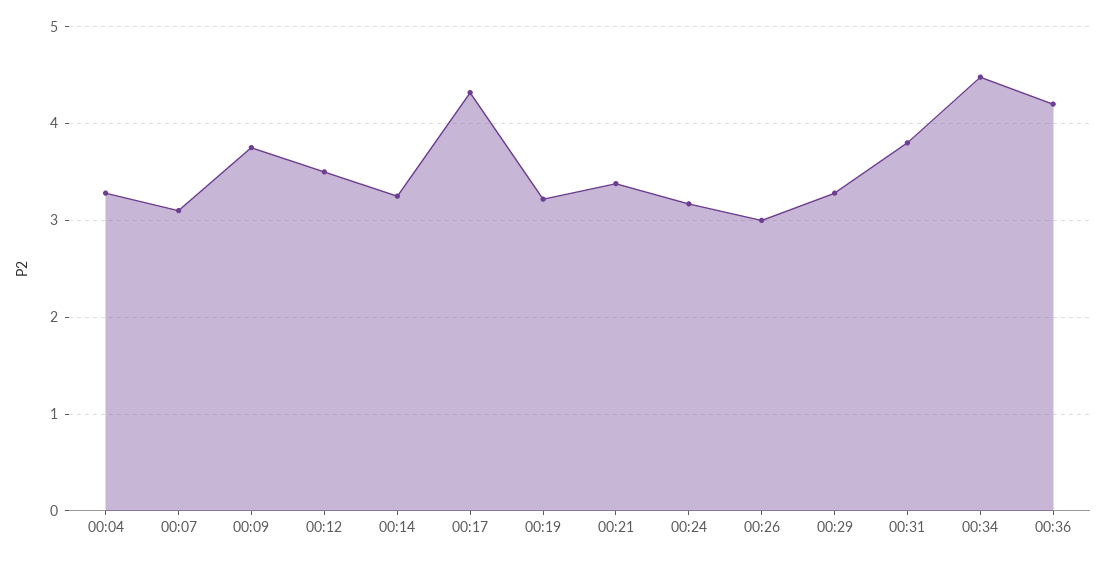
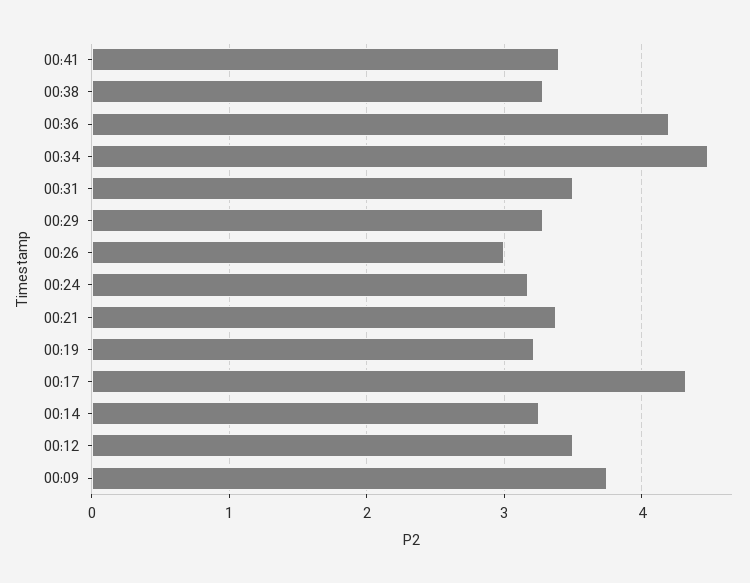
00:04: 3.3 -> none
00:07: 3.1 -> none
00:31: 3.8 -> 3.5
00:41: none -> 3.4
00:38: none -> 3.3

